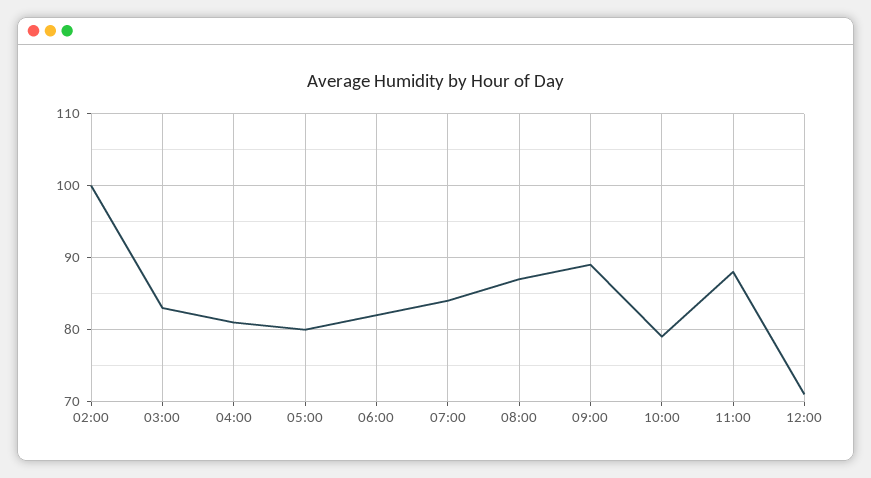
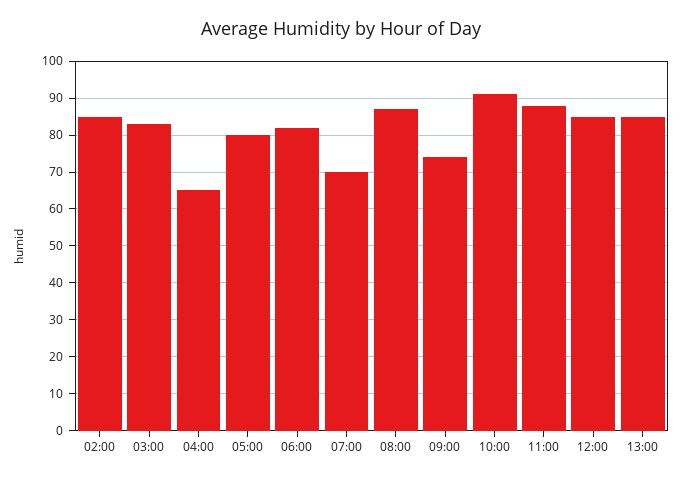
02:00: 100 -> 85
04:00: 81 -> 65
07:00: 84 -> 70
09:00: 89 -> 75
10:00: 79 -> 90
12:00: 71 -> 85
13:00: none -> 85

